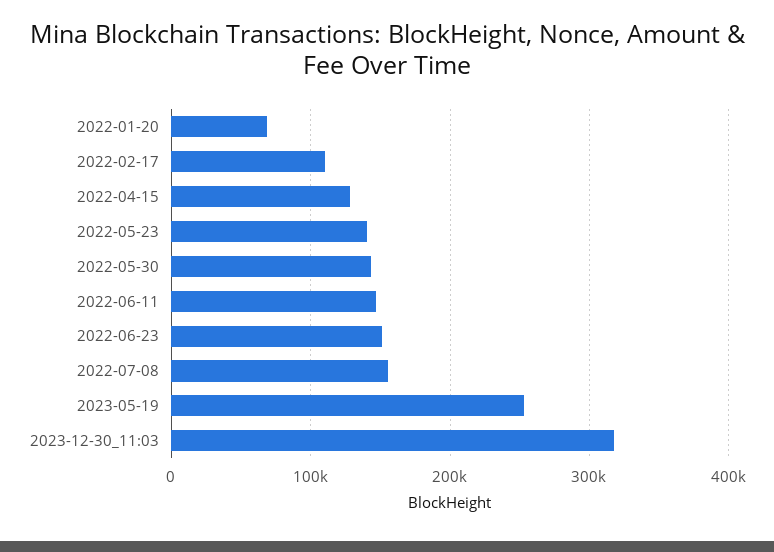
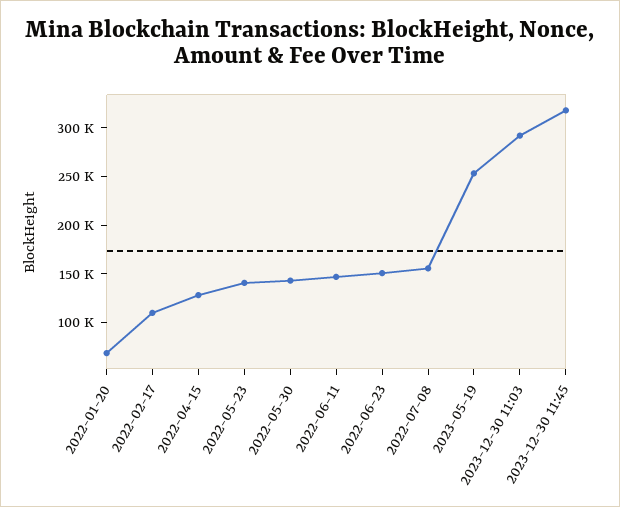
2023-12-30_11:03: 320000 -> 290000
2023-12-30 11:45: none -> 320000

